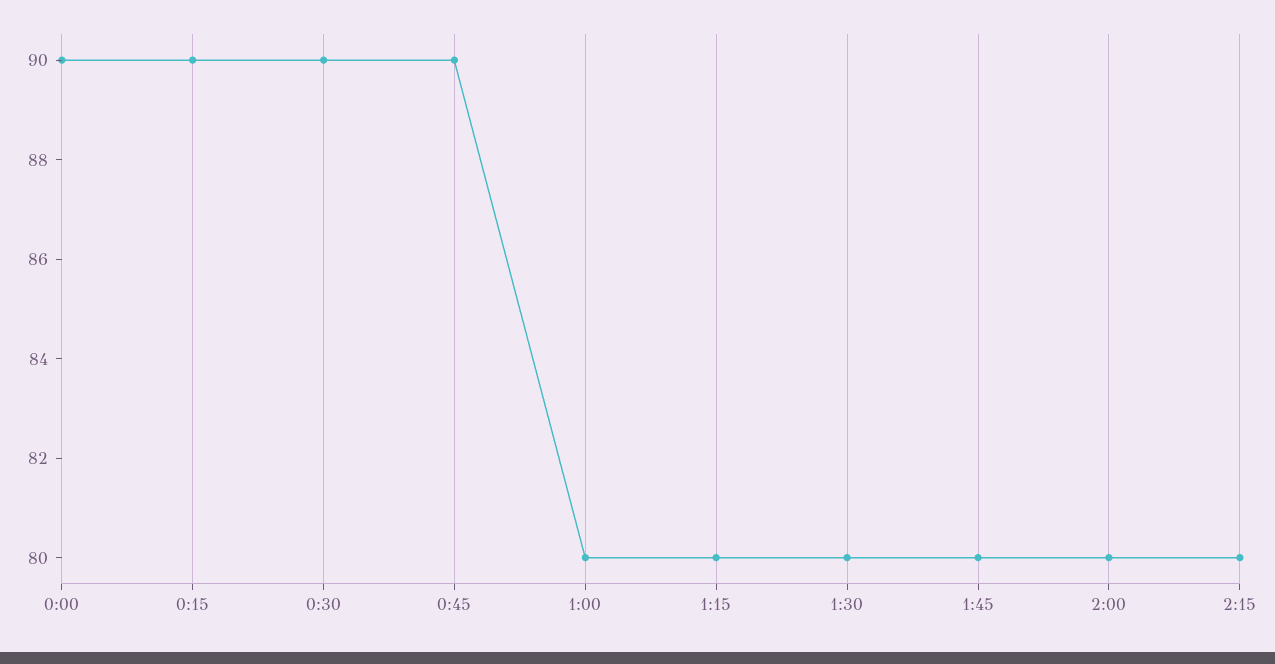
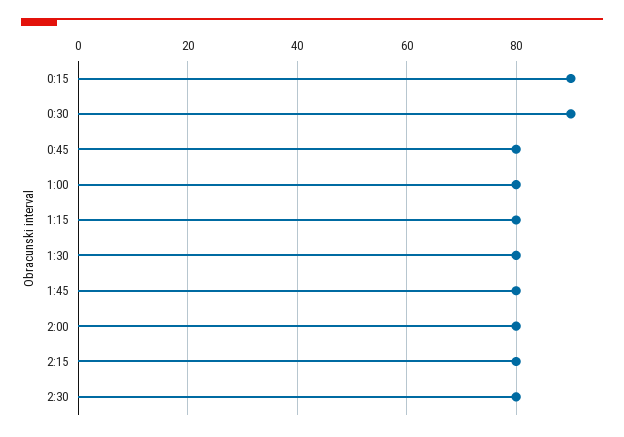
0:00: 90 -> none
0:45: 90 -> 80
2:30: none -> 80

